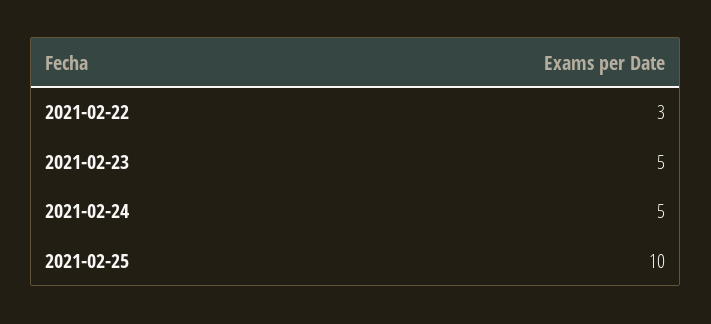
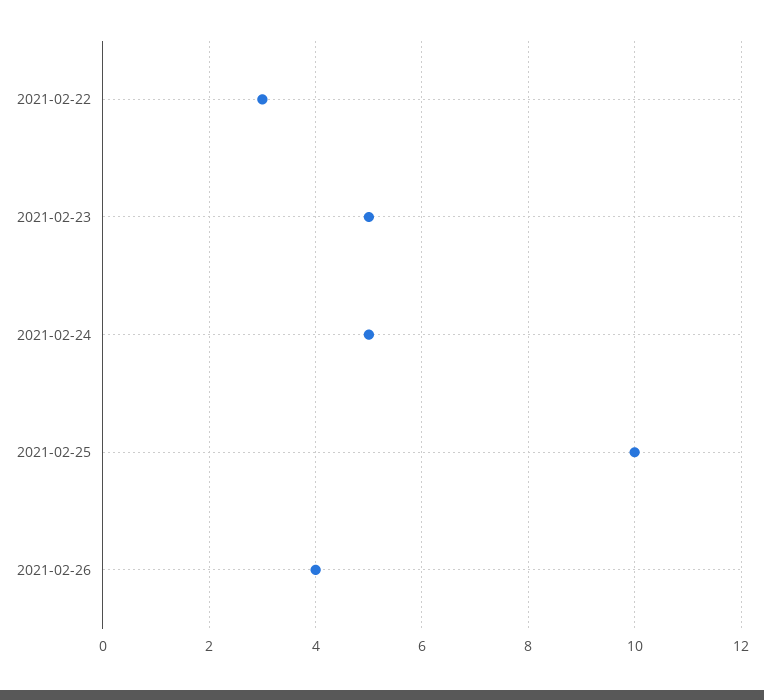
2021-02-26: none -> 4

